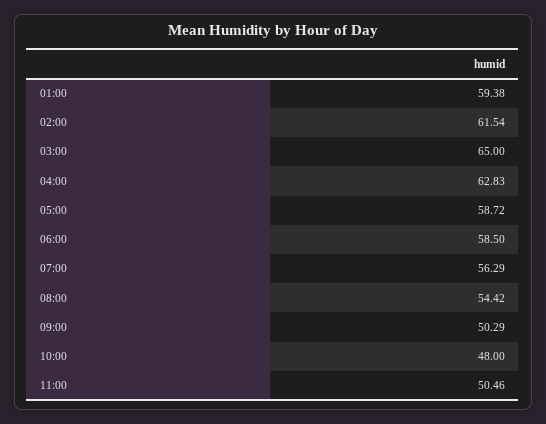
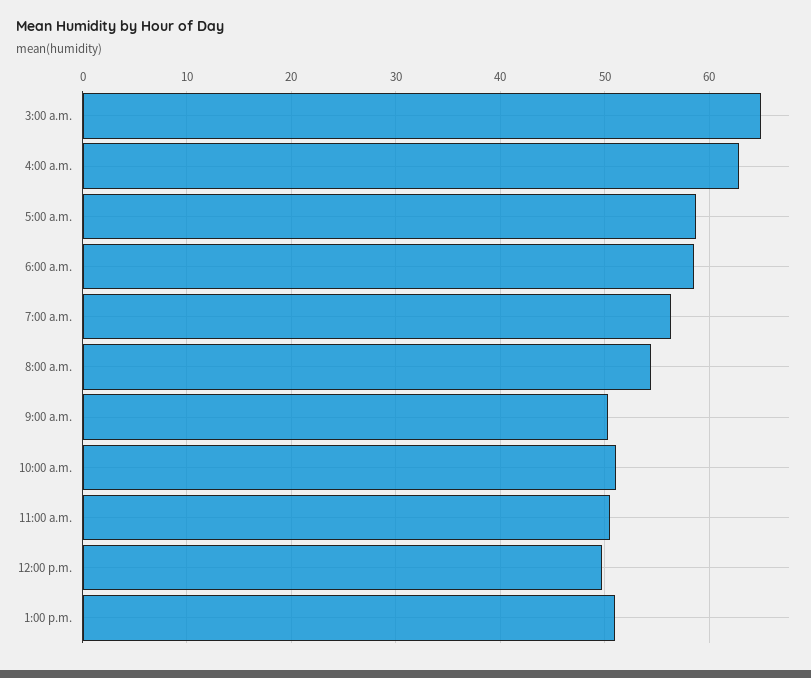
01:00: 59.38 -> none
02:00: 61.54 -> none
10:00: 48 -> 51
12:00 p.m.: none -> 50
1:00 p.m.: none -> 51

